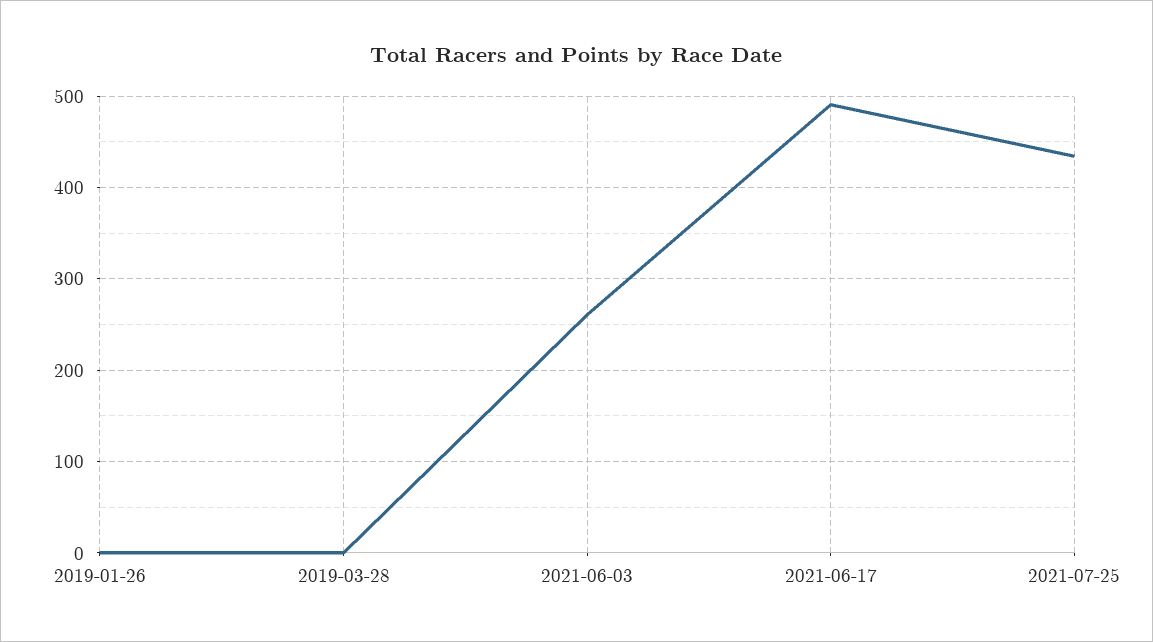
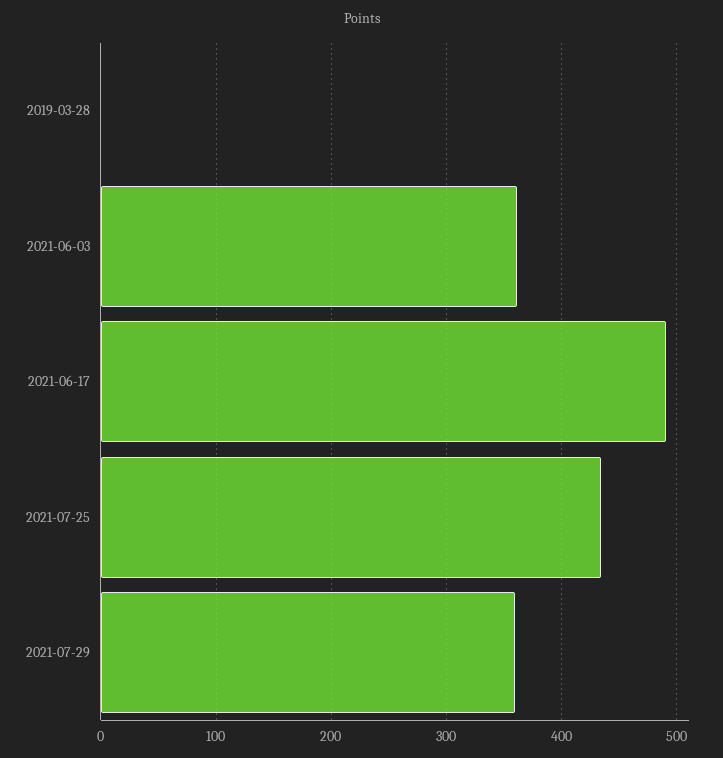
2019-01-26: 0 -> none
2021-06-03: 260 -> 360
2021-07-29: none -> 360

